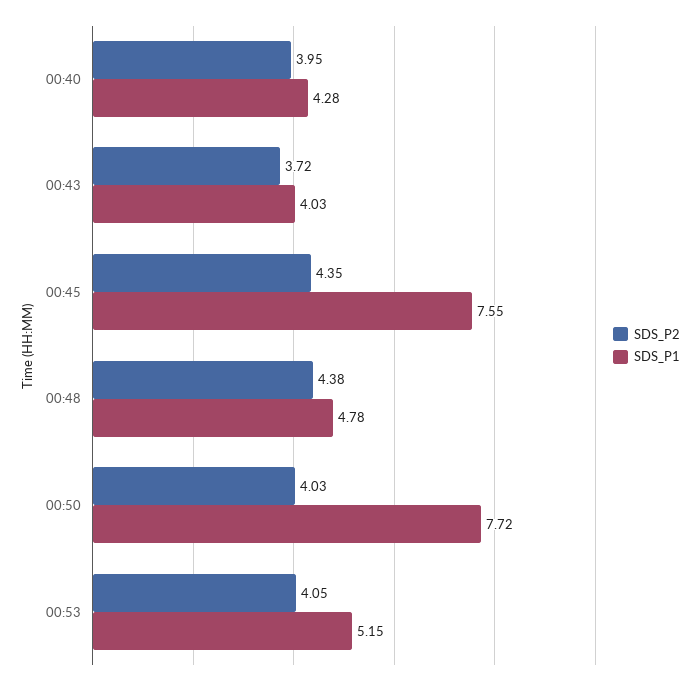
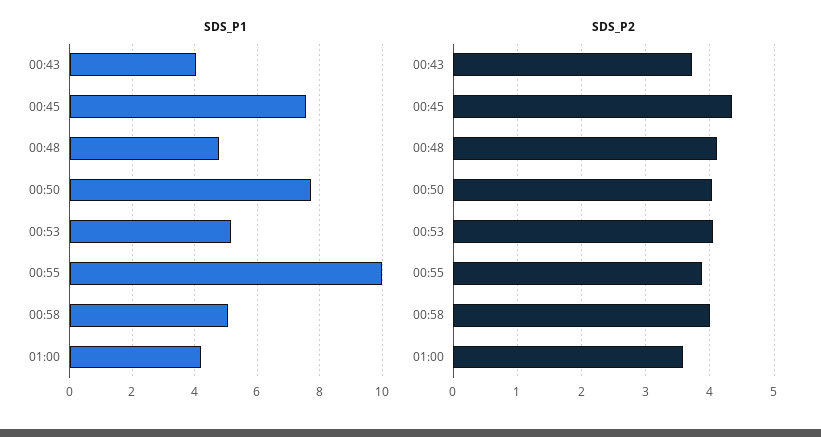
SDS_P2, 00:40: 3.95 -> none
SDS_P1, 00:40: 4.28 -> none
SDS_P2, 00:48: 4.38 -> 4.1
SDS_P1, 00:55: none -> 10
SDS_P1, 00:58: none -> 5
SDS_P1, 01:00: none -> 4.2
SDS_P2, 00:55: none -> 3.9
SDS_P2, 00:58: none -> 4
SDS_P2, 01:00: none -> 3.6

